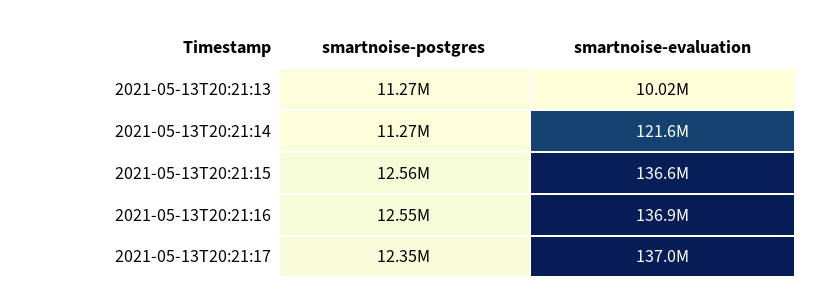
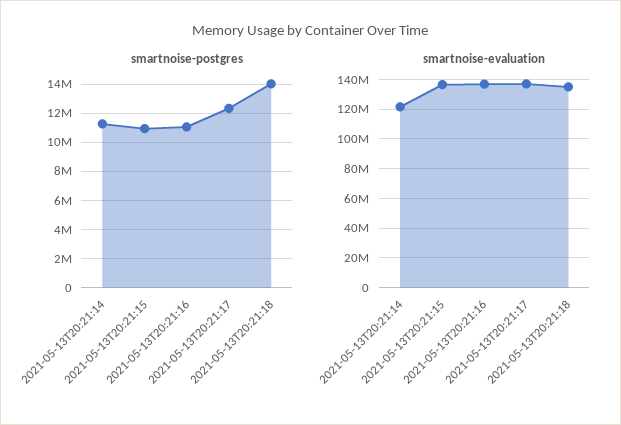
smartnoise-postgres, 2021-05-13T20:21:13: 11270000 -> none
smartnoise-evaluation, 2021-05-13T20:21:13: 10020000 -> none
smartnoise-postgres, 2021-05-13T20:21:15: 12560000 -> 11000000
smartnoise-postgres, 2021-05-13T20:21:16: 12550000 -> 11000000
smartnoise-postgres, 2021-05-13T20:21:18: none -> 14000000
smartnoise-evaluation, 2021-05-13T20:21:18: none -> 135000000

